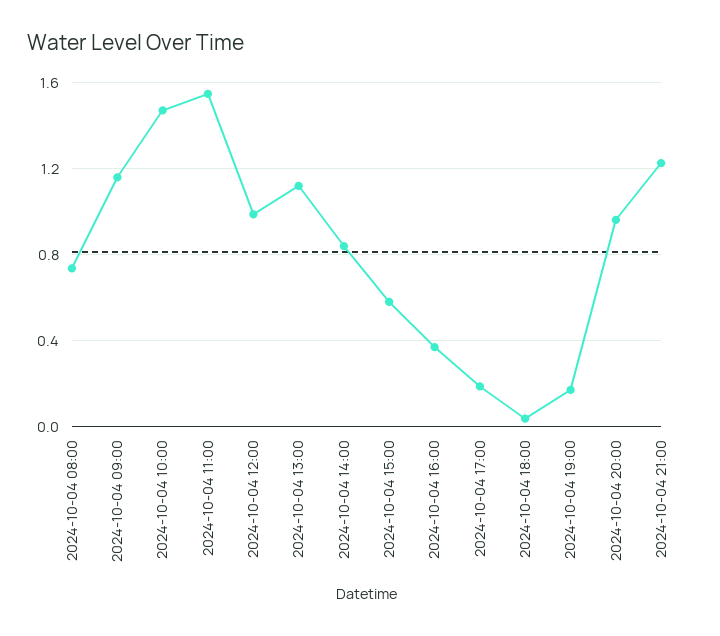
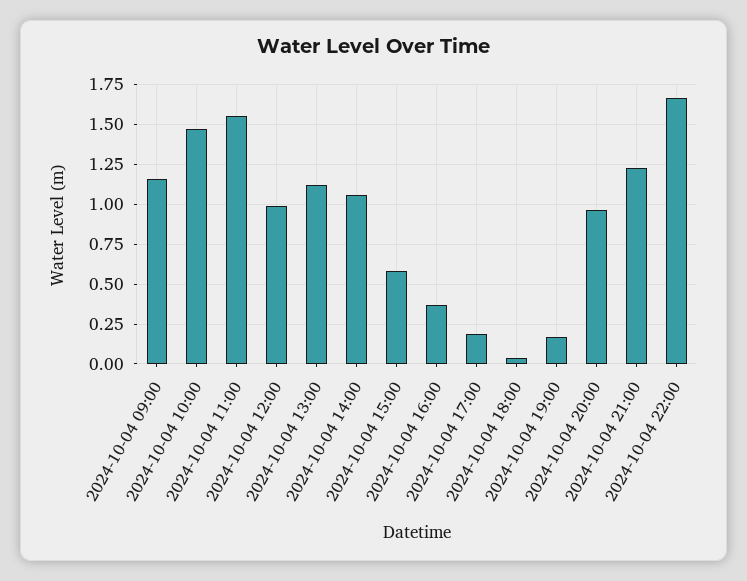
2024-10-04 08:00: 0.75 -> none
2024-10-04 14:00: 0.85 -> 1.05
2024-10-04 22:00: none -> 1.65

